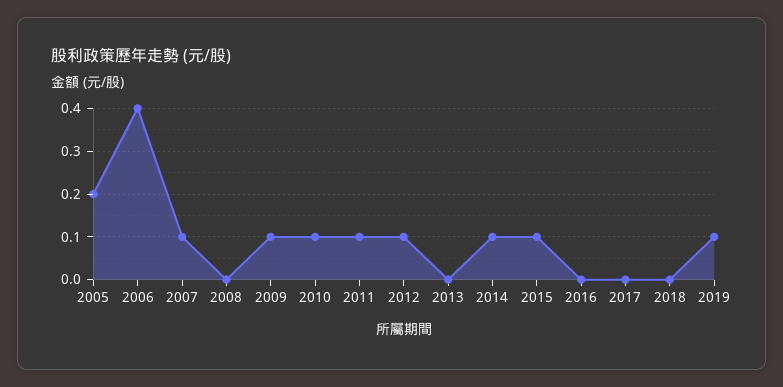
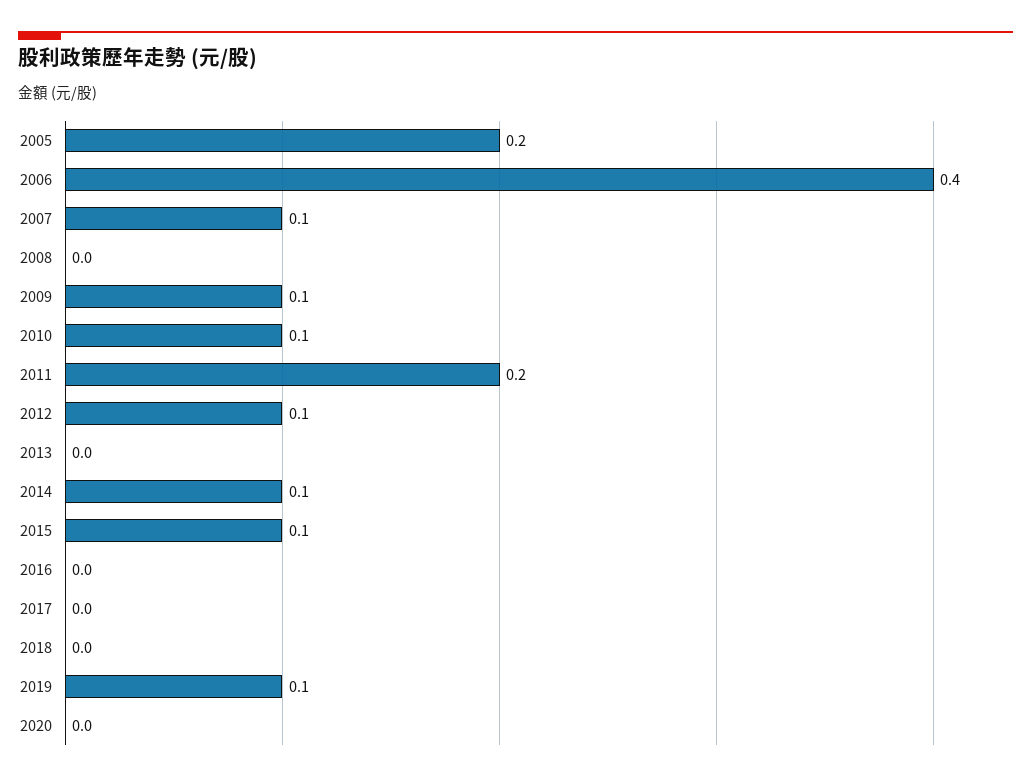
2011: 0.1 -> 0.2
2020: none -> 0

